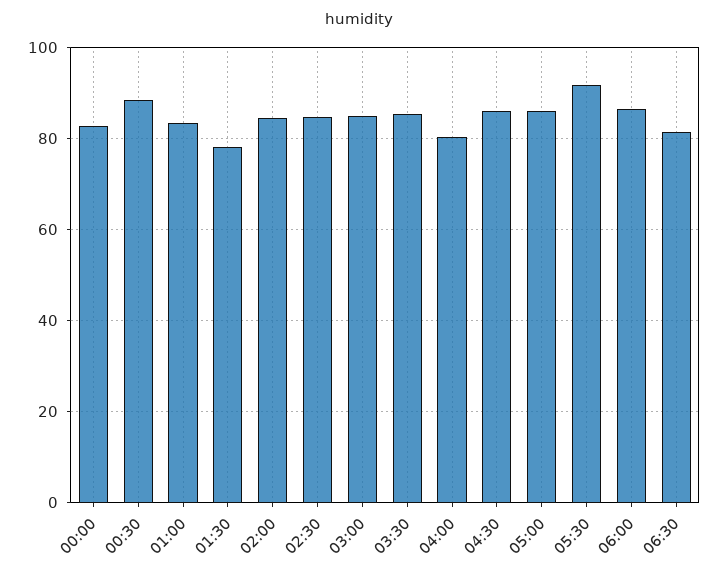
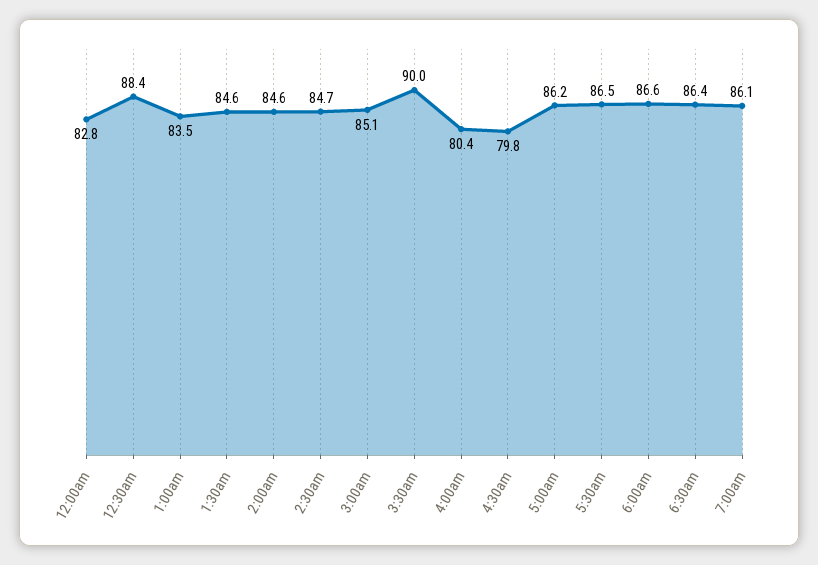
01:30: 78 -> 84.6
03:30: 86 -> 90
04:30: 86 -> 79.8
05:30: 92 -> 86.5
06:30: 82 -> 86.4
7:00am: none -> 86.1

